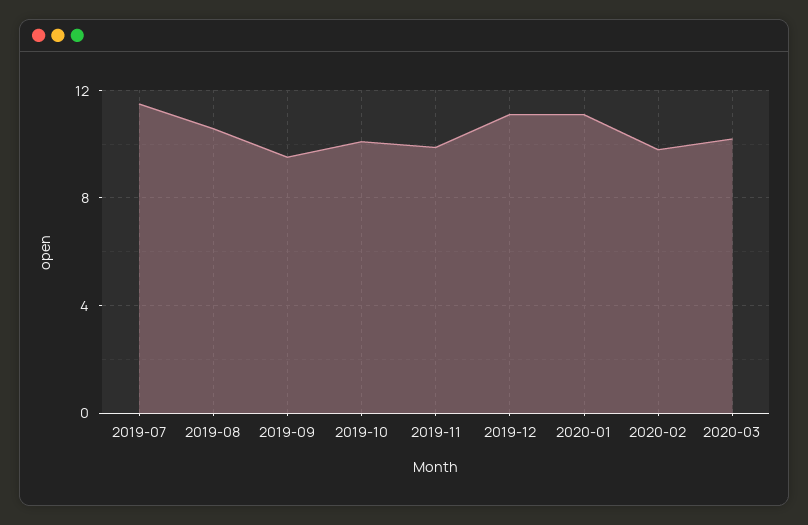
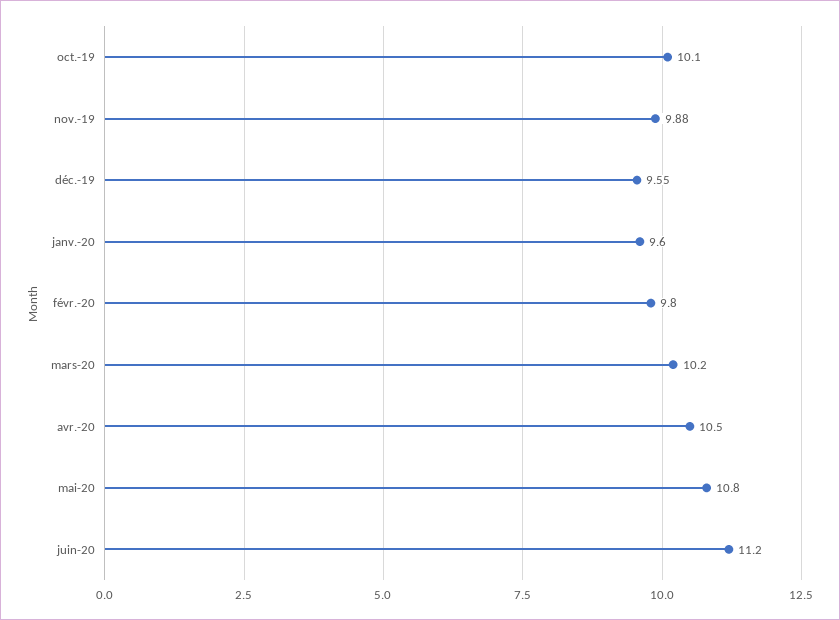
2019-07: 11.5 -> none
2019-08: 10.5 -> none
2019-09: 9.5 -> none
2019-12: 11 -> 9.55
2020-01: 11 -> 9.6
avr.-20: none -> 10.5
mai-20: none -> 10.8
juin-20: none -> 11.2

